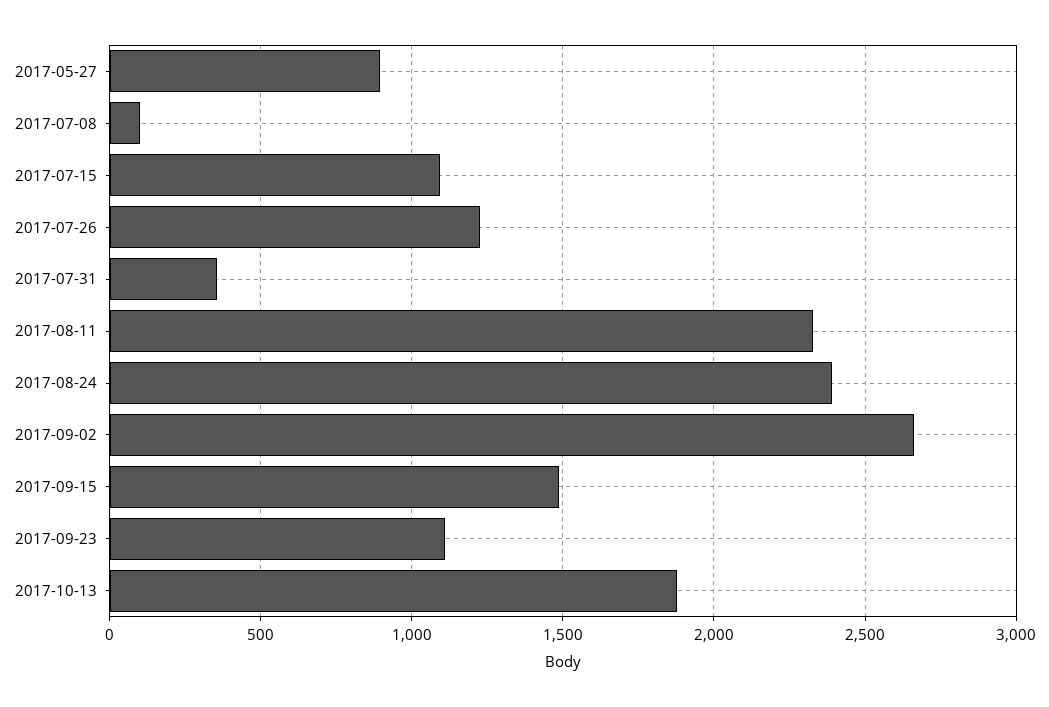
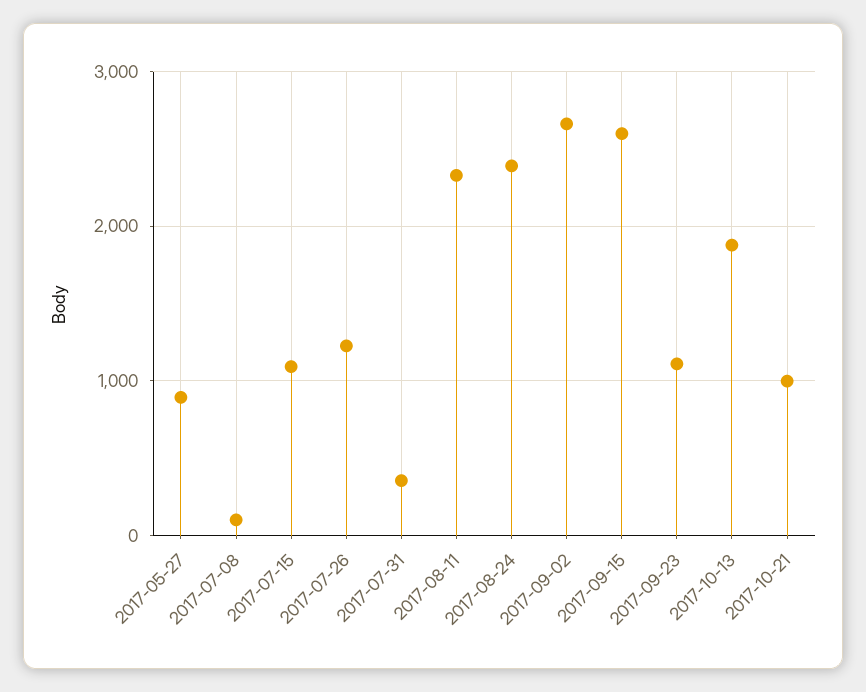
2017-09-15: 1500 -> 2600
2017-10-21: none -> 1000

